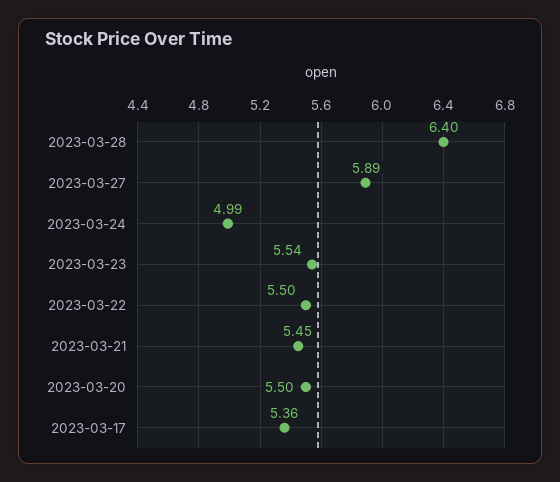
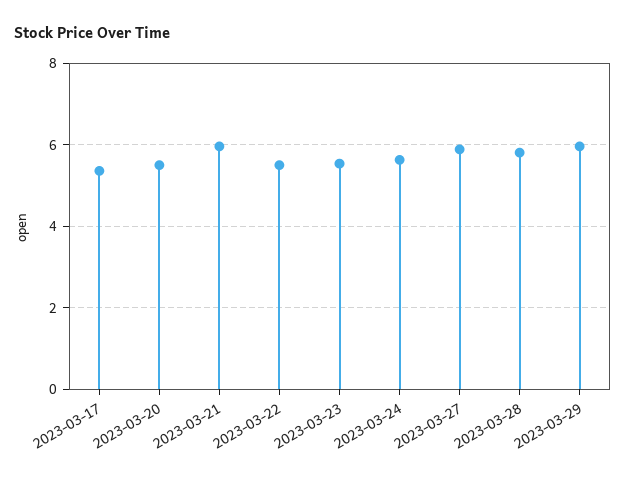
2023-03-28: 6.4 -> 5.8
2023-03-24: 4.99 -> 5.6
2023-03-21: 5.45 -> 6
2023-03-29: none -> 6

